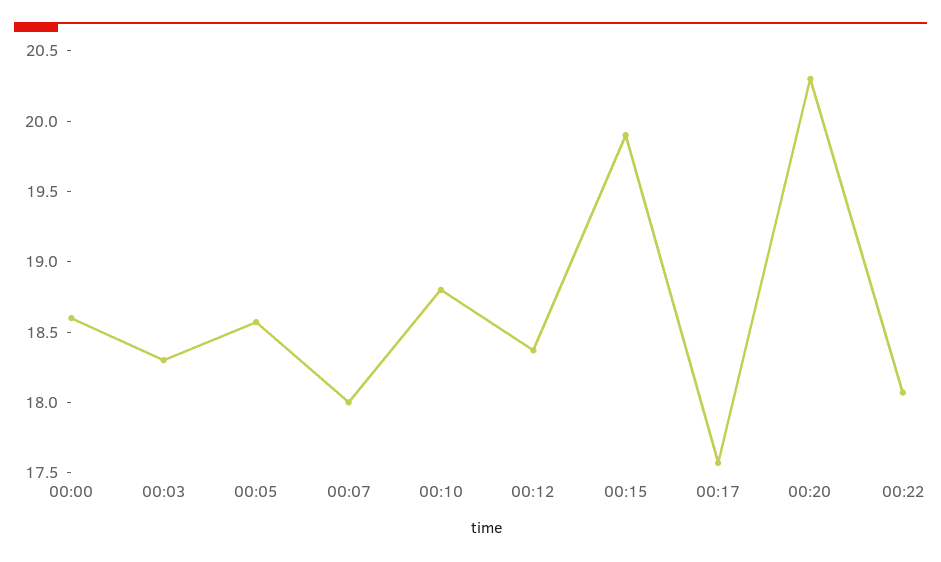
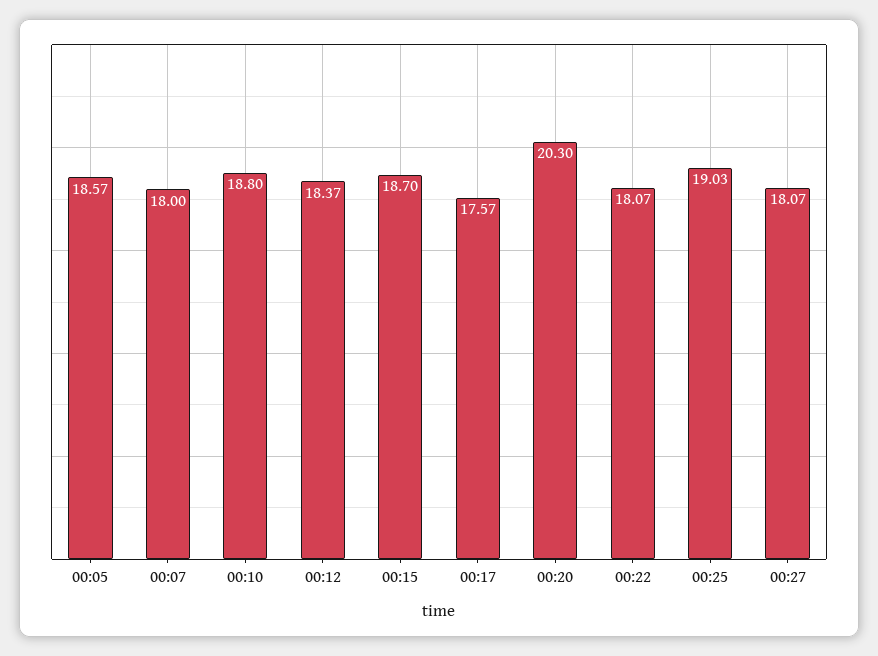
00:00: 18.6 -> none
00:03: 18.3 -> none
00:15: 19.9 -> 18.7
00:25: none -> 19.03
00:27: none -> 18.07

